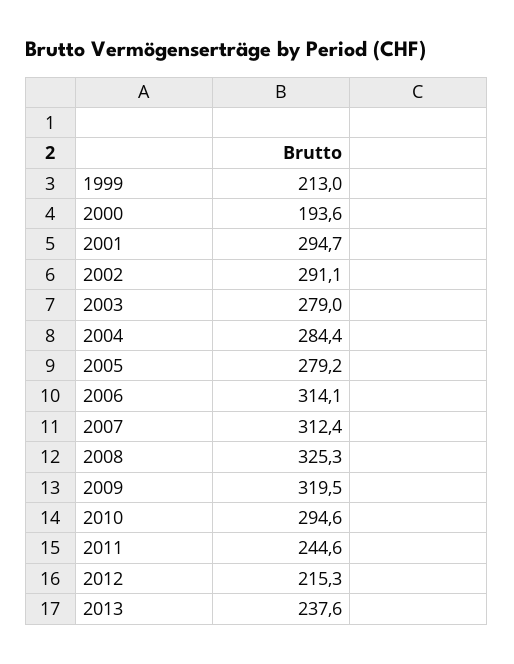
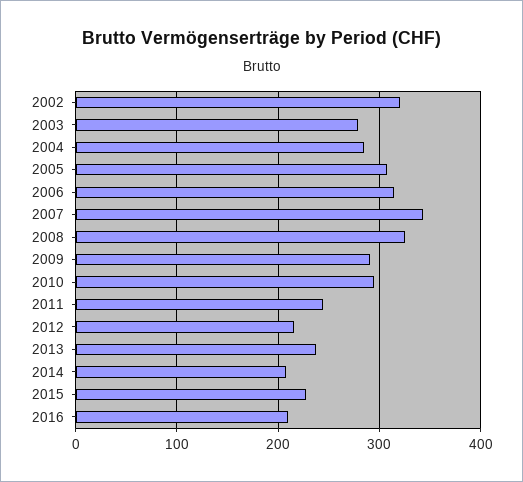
1999: 213 -> none
2000: 193.6 -> none
2001: 294.7 -> none
2002: 291.1 -> 320
2005: 279.2 -> 310
2007: 312.4 -> 340
2009: 319.5 -> 290
2014: none -> 210
2015: none -> 230
2016: none -> 210

